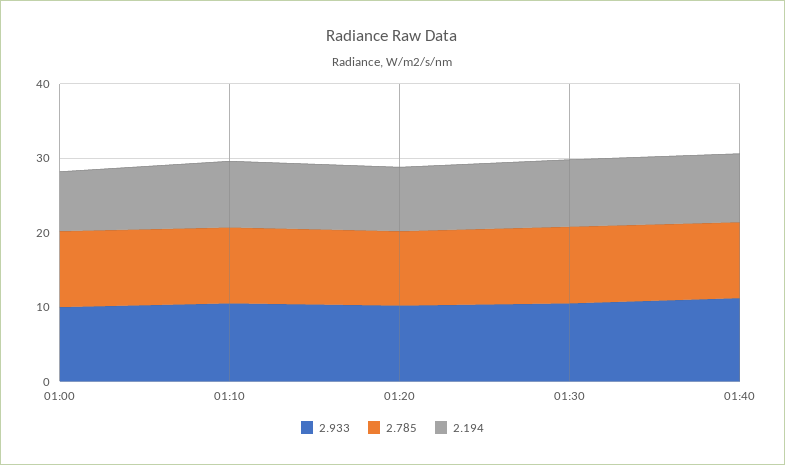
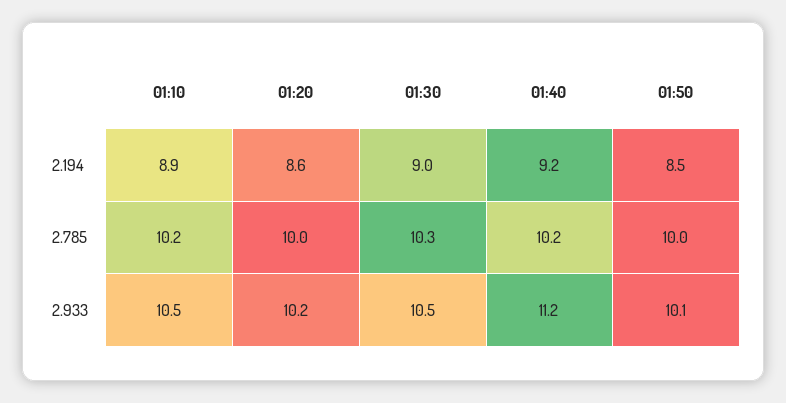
2.933, 01:00: 10 -> none
2.785, 01:00: 10 -> none
2.194, 01:00: 8 -> none
2.194, 01:50: none -> 8.5
2.785, 01:50: none -> 10
2.933, 01:50: none -> 10.1

